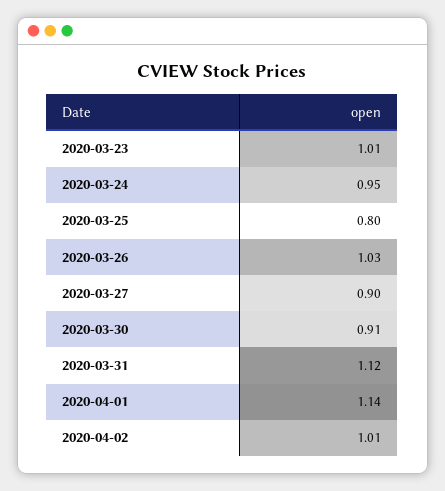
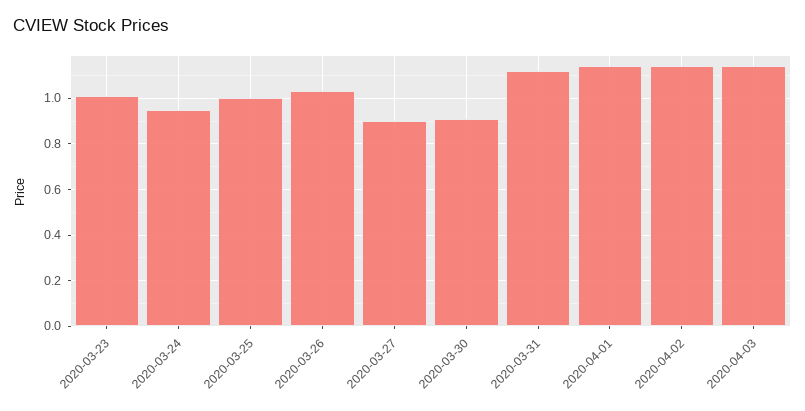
2020-03-25: 0.8 -> 1
2020-04-02: 1.01 -> 1.15
2020-04-03: none -> 1.15

